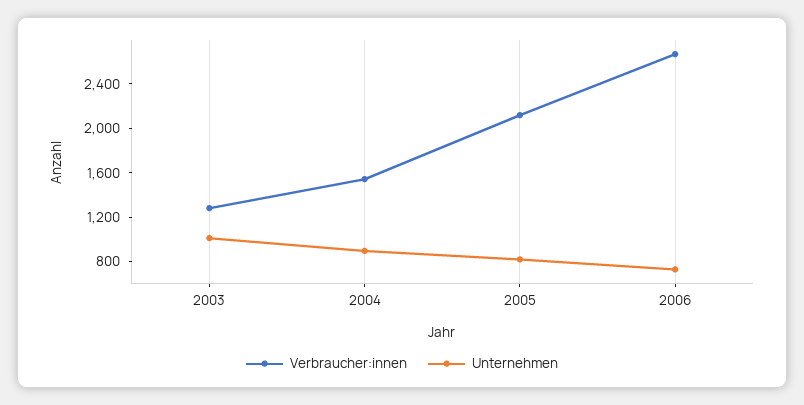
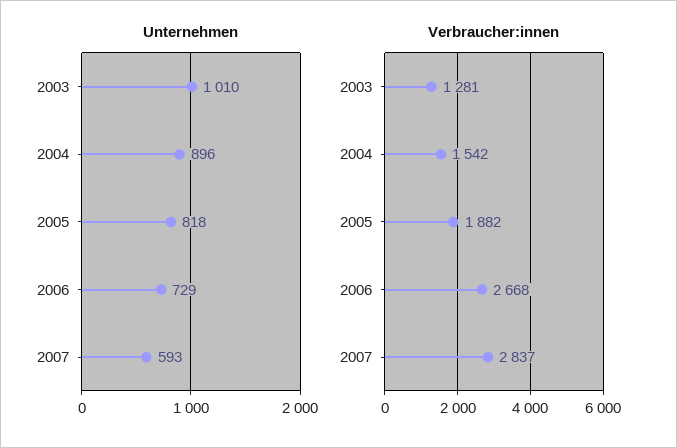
Verbraucher:innen, 2005: 2100 -> 1882
Unternehmen, 2007: none -> 593
Verbraucher:innen, 2007: none -> 2837

